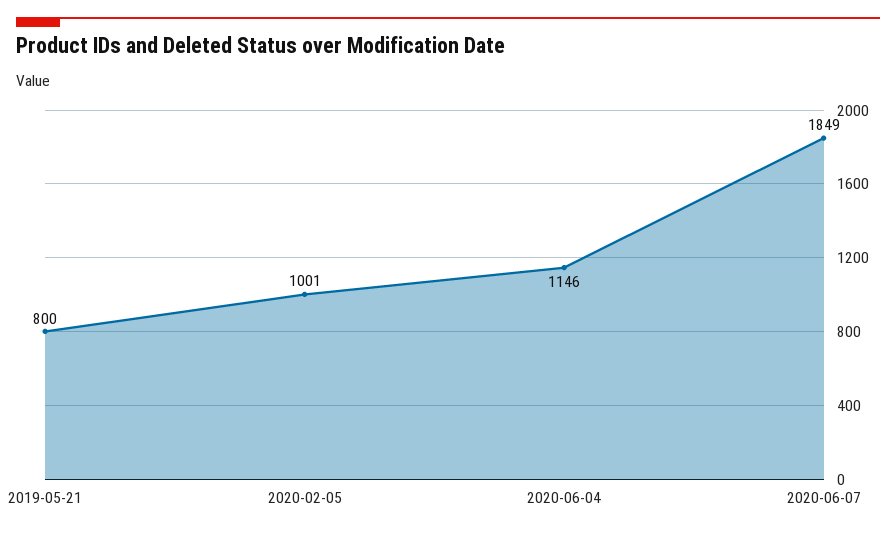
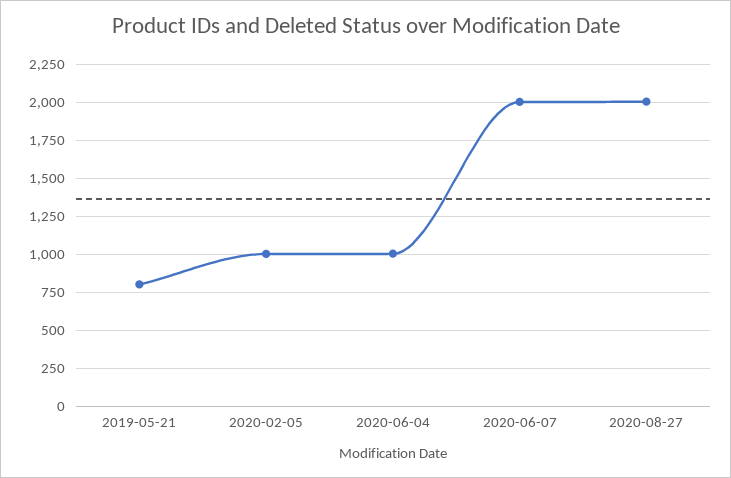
2020-06-04: 1146 -> 1000
2020-06-07: 1849 -> 2000
2020-08-27: none -> 2000

